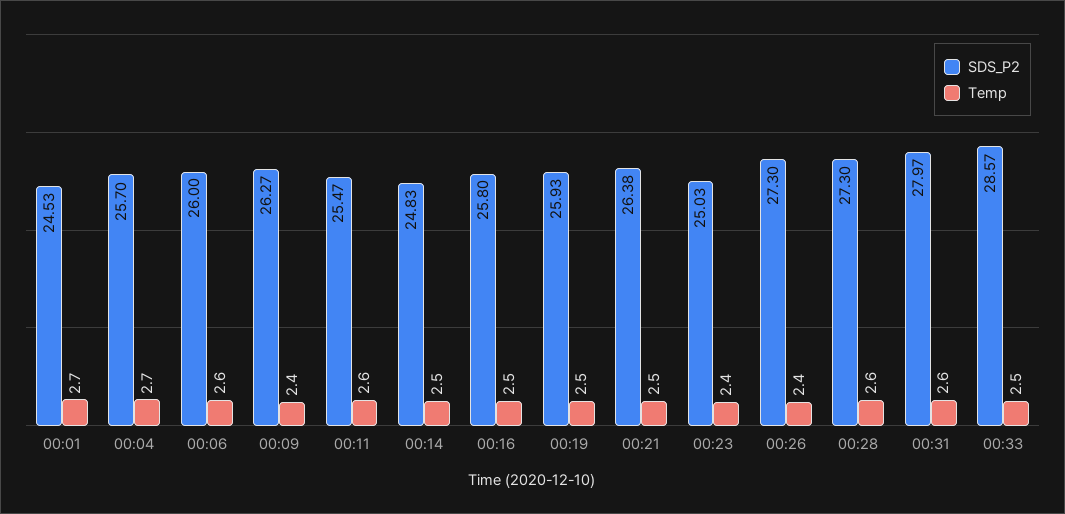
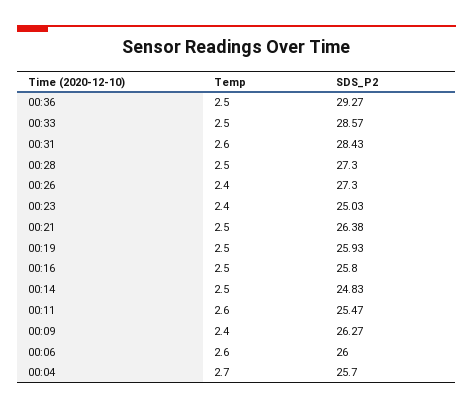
SDS_P2, 00:01: 24.53 -> none
Temp, 00:01: 2.7 -> none
Temp, 00:28: 2.6 -> 2.5
SDS_P2, 00:31: 27.97 -> 28.43
Temp, 00:36: none -> 2.5
SDS_P2, 00:36: none -> 29.27

